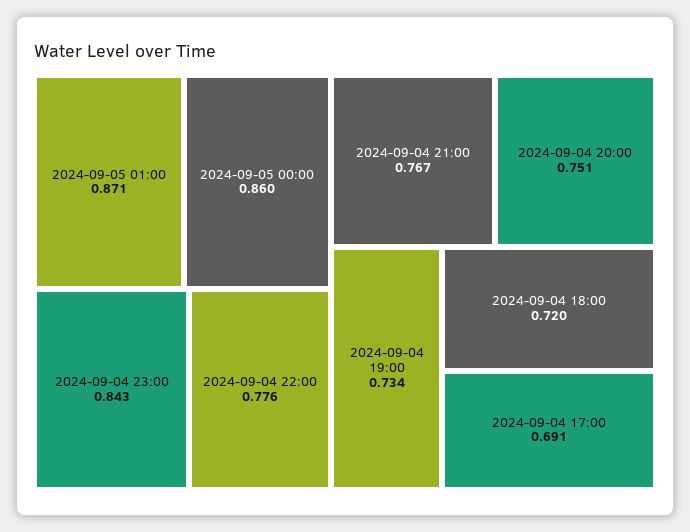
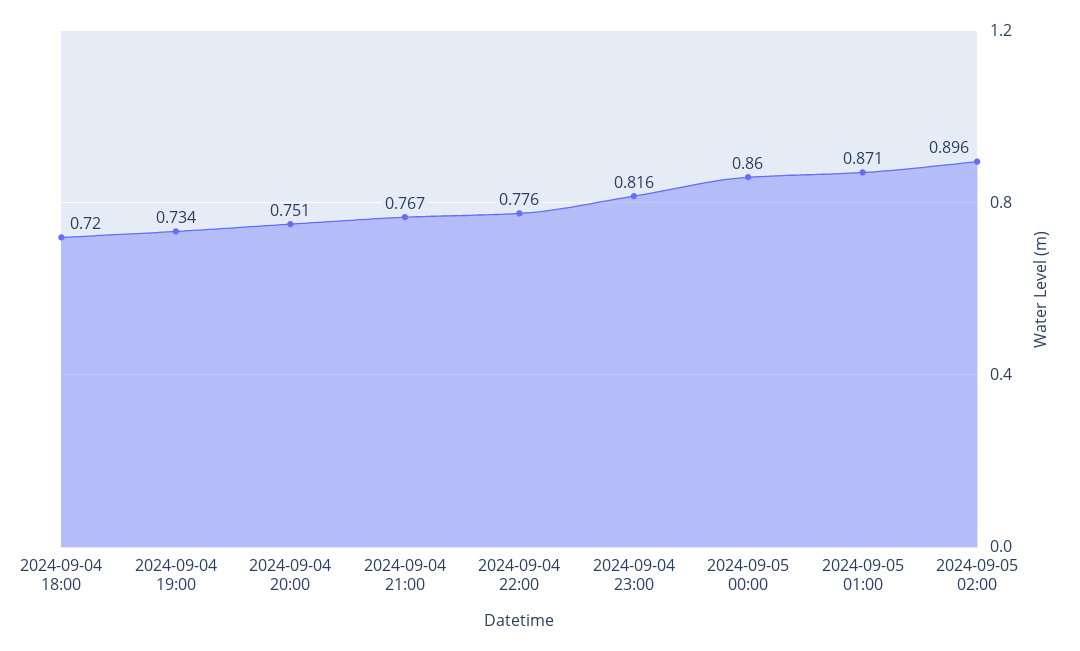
2024-09-04 23:00: 0.843 -> 0.816
2024-09-04 17:00: 0.691 -> none
2024-09-05 02:00: none -> 0.896

